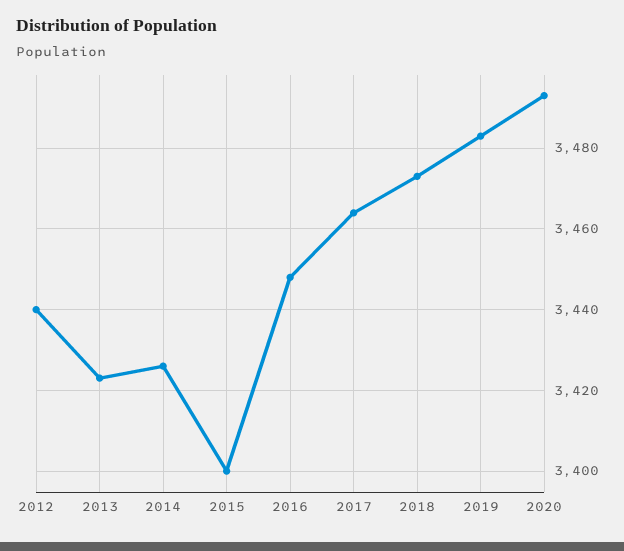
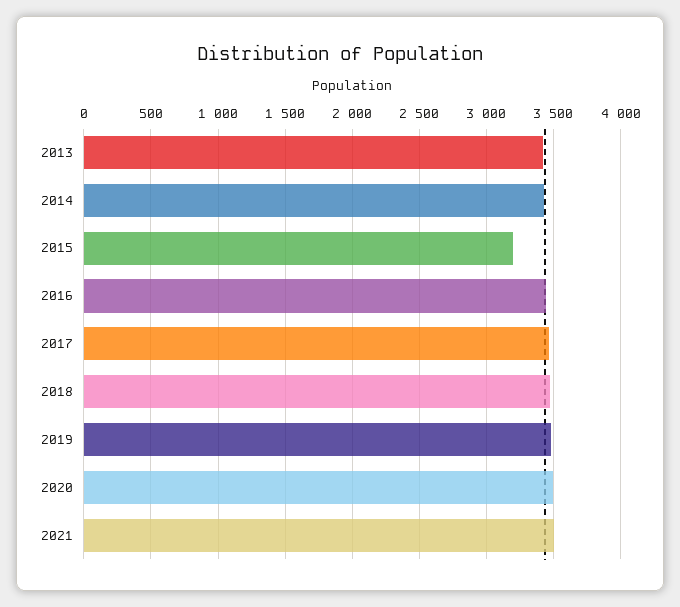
2012: 3440 -> none
2015: 3400 -> 3200
2021: none -> 3500

